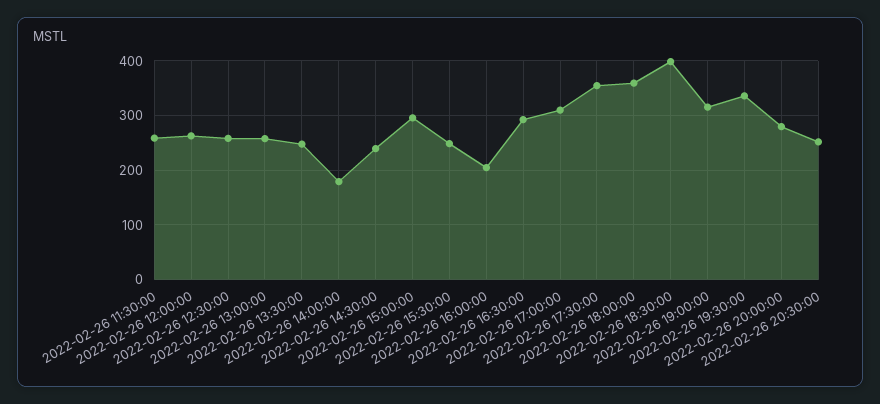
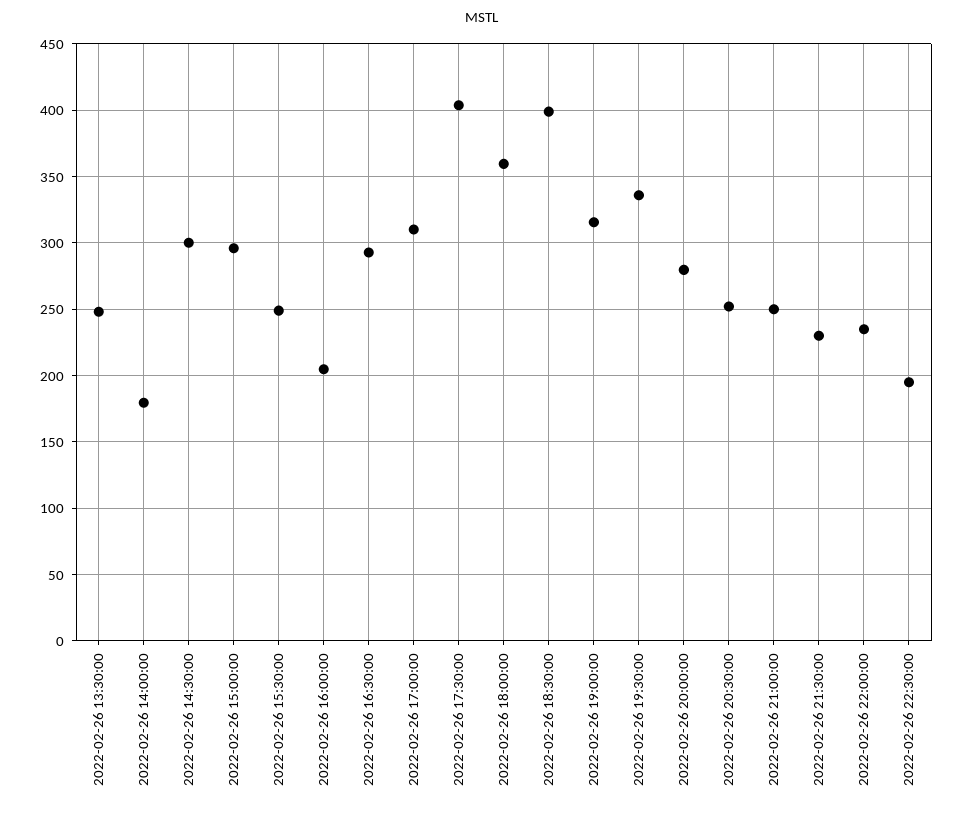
2022-02-26 11:30:00: 260 -> none
2022-02-26 12:00:00: 260 -> none
2022-02-26 12:30:00: 260 -> none
2022-02-26 13:00:00: 260 -> none
2022-02-26 14:30:00: 240 -> 300
2022-02-26 17:30:00: 360 -> 405
2022-02-26 21:00:00: none -> 250
2022-02-26 21:30:00: none -> 230
2022-02-26 22:00:00: none -> 235
2022-02-26 22:30:00: none -> 195

